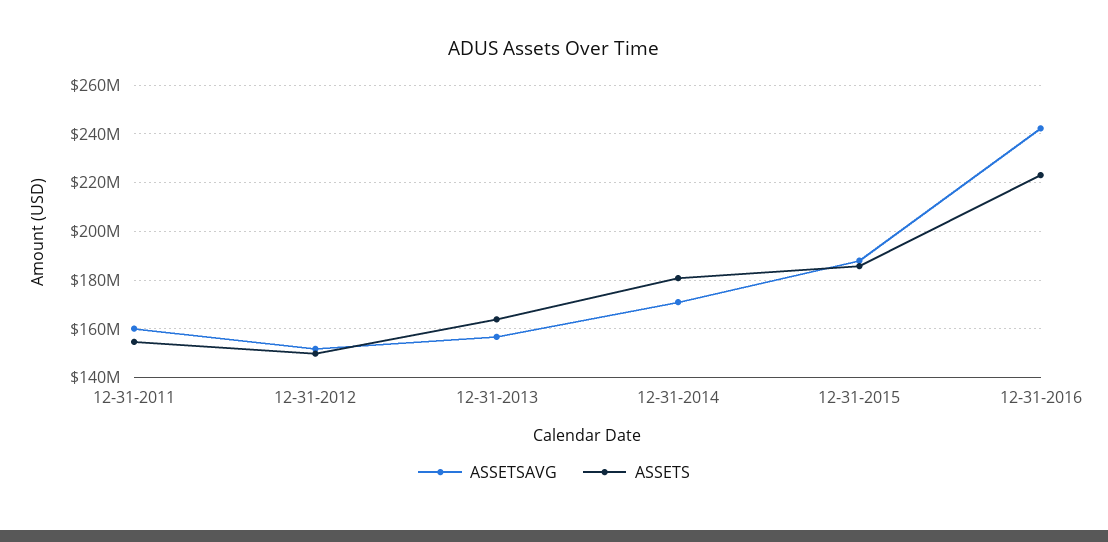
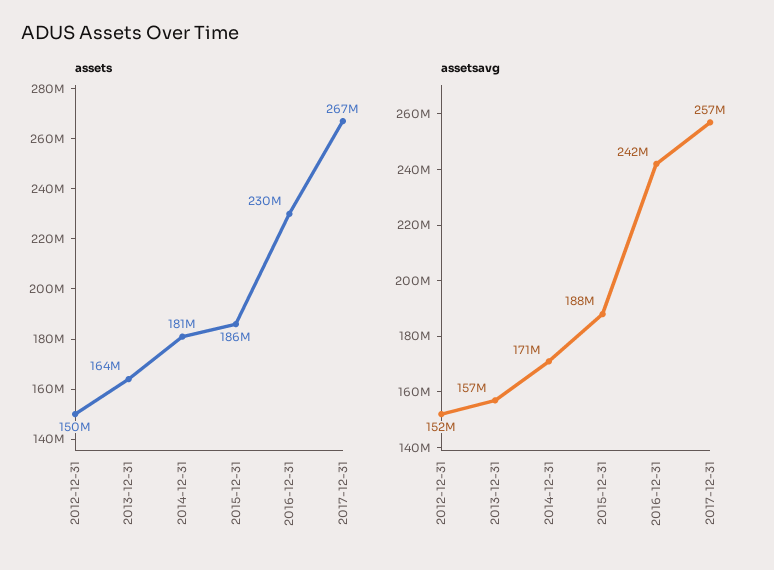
ASSETSAVG, 12-31-2011: 160000000 -> none
ASSETS, 12-31-2011: 155000000 -> none
ASSETS, 12-31-2016: 222500000 -> 230000000
ASSETS, 2017-12-31: none -> 267000000
ASSETSAVG, 2017-12-31: none -> 257000000

